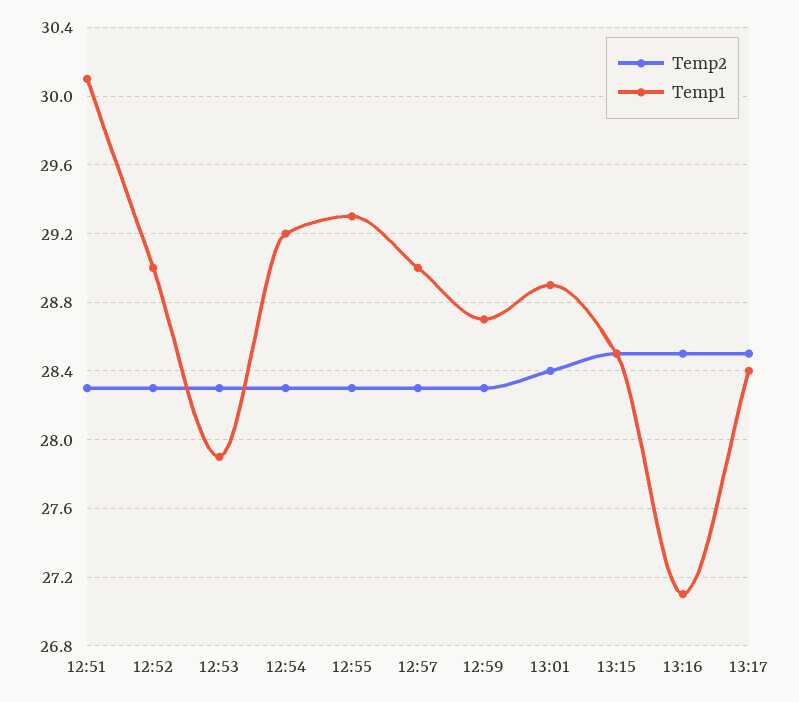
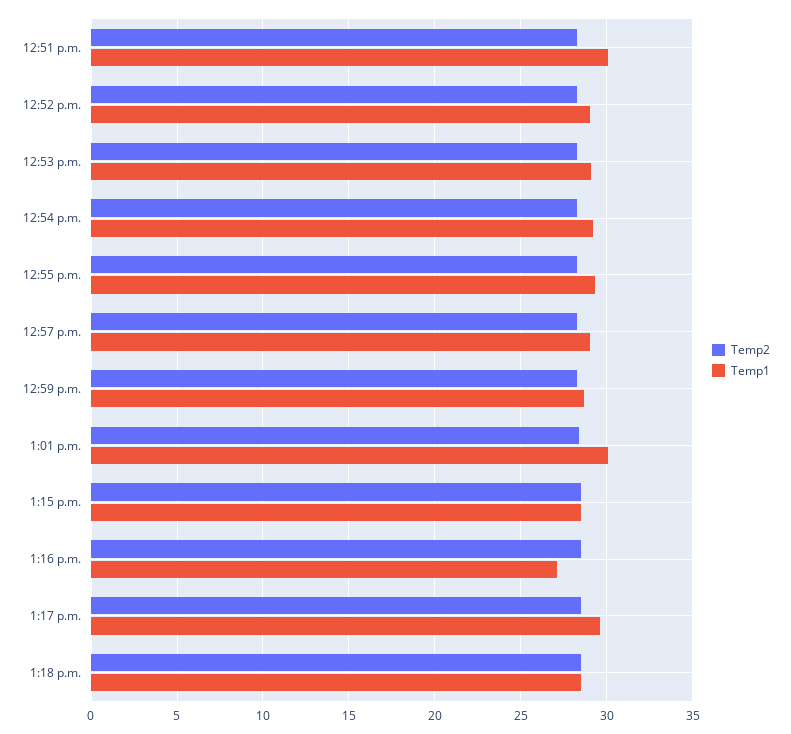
Temp1, 12:53: 27.9 -> 29
Temp1, 13:01: 28.9 -> 30
Temp1, 13:17: 28.4 -> 29.5
Temp2, 1:18 p.m.: none -> 28.5
Temp1, 1:18 p.m.: none -> 28.5

